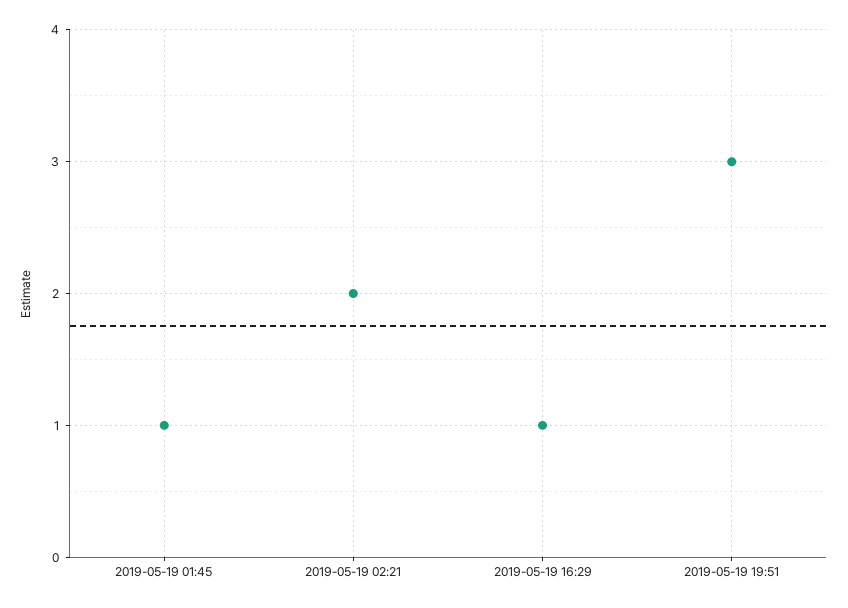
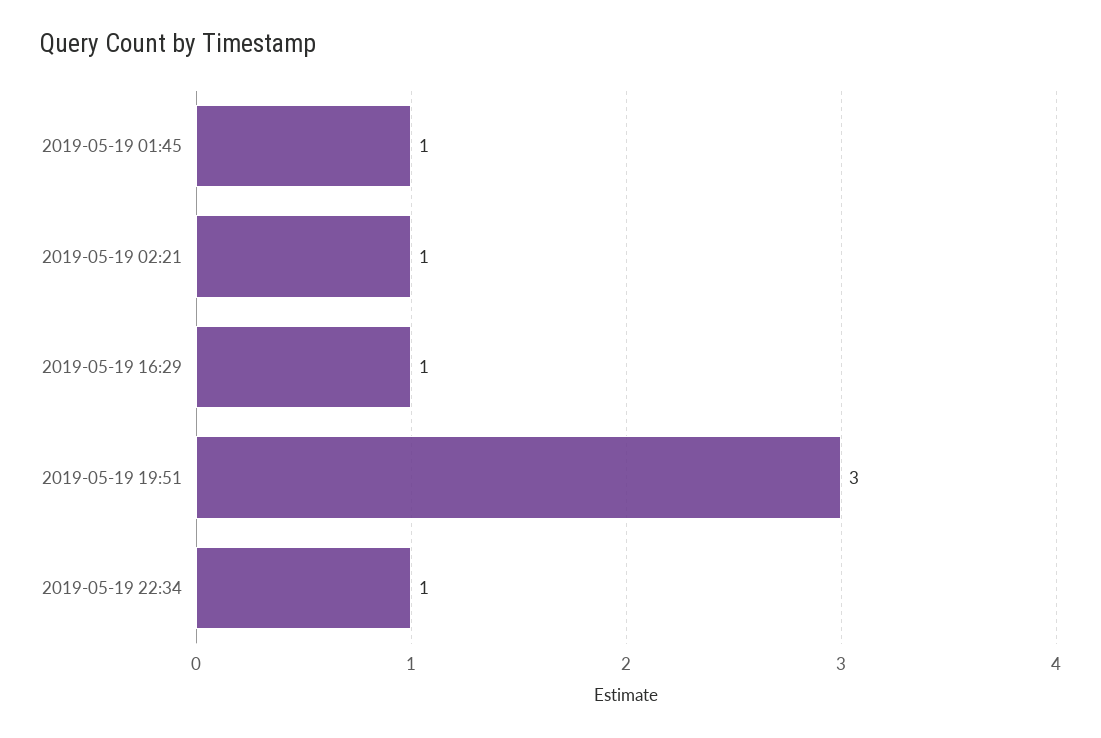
2019-05-19 02:21: 2 -> 1
2019-05-19 22:34: none -> 1

